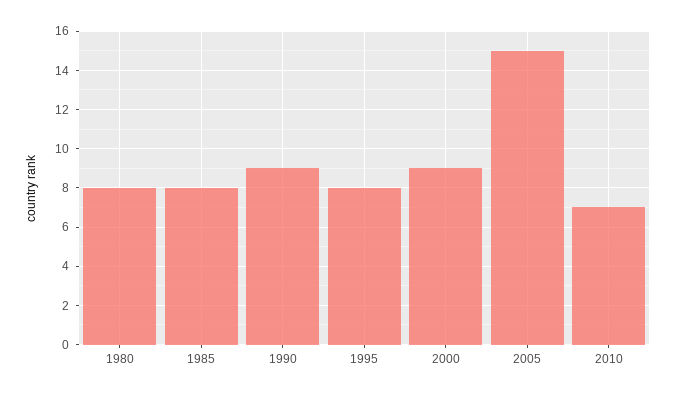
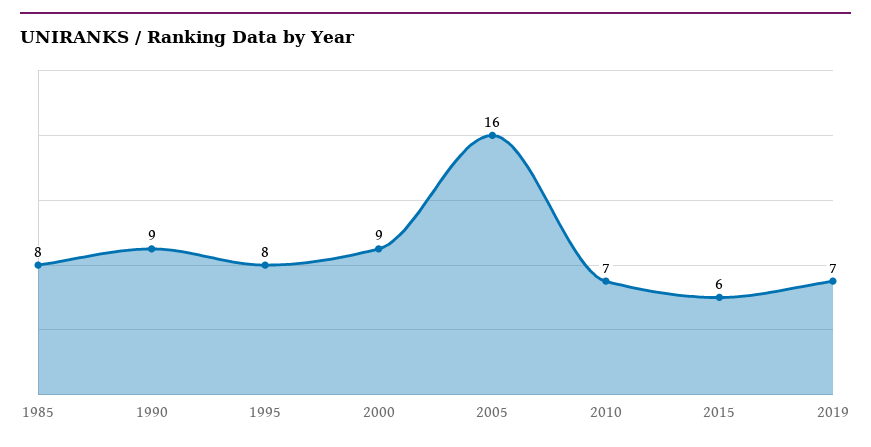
1980: 8 -> none
2005: 15 -> 16
2015: none -> 6
2019: none -> 7

